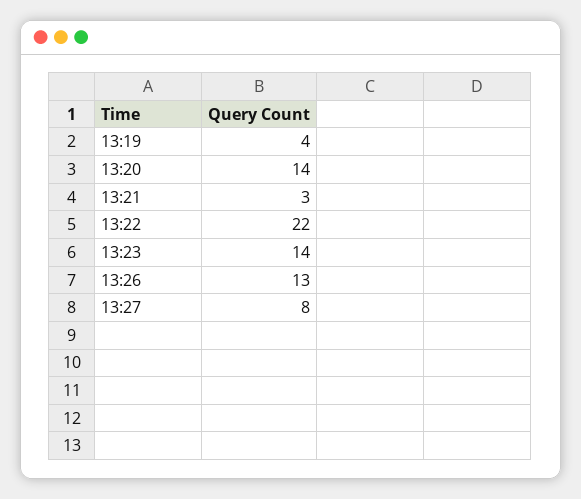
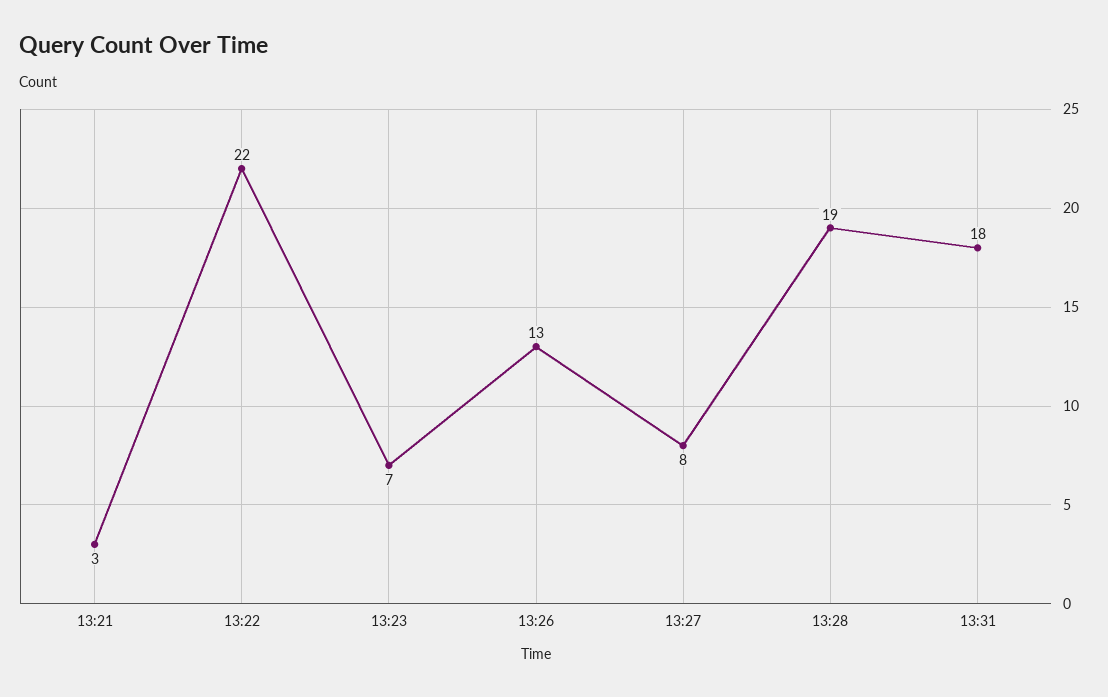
13:19: 4 -> none
13:20: 14 -> none
13:23: 14 -> 7
13:28: none -> 19
13:31: none -> 18

